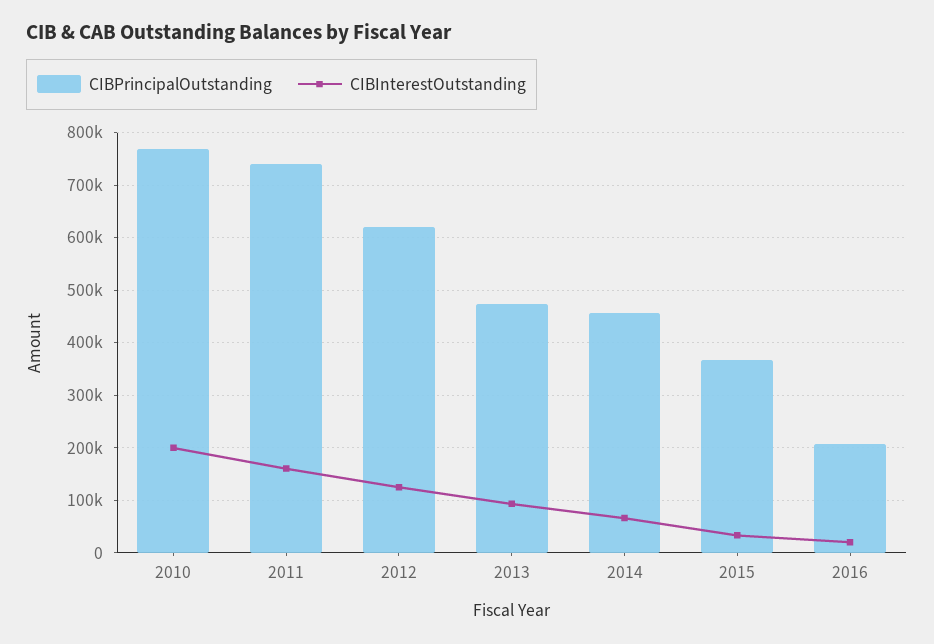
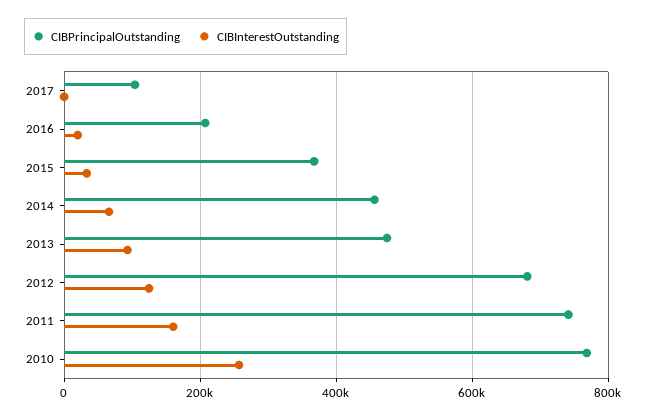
CIBInterestOutstanding, 2010: 200000 -> 260000
CIBPrincipalOutstanding, 2012: 620000 -> 680000
CIBPrincipalOutstanding, 2017: none -> 100000
CIBInterestOutstanding, 2017: none -> 0

